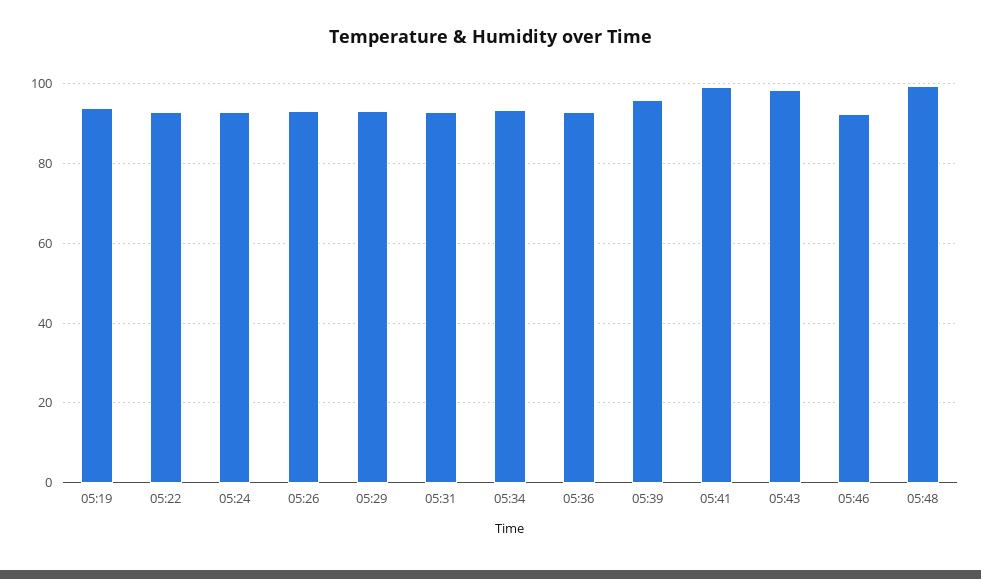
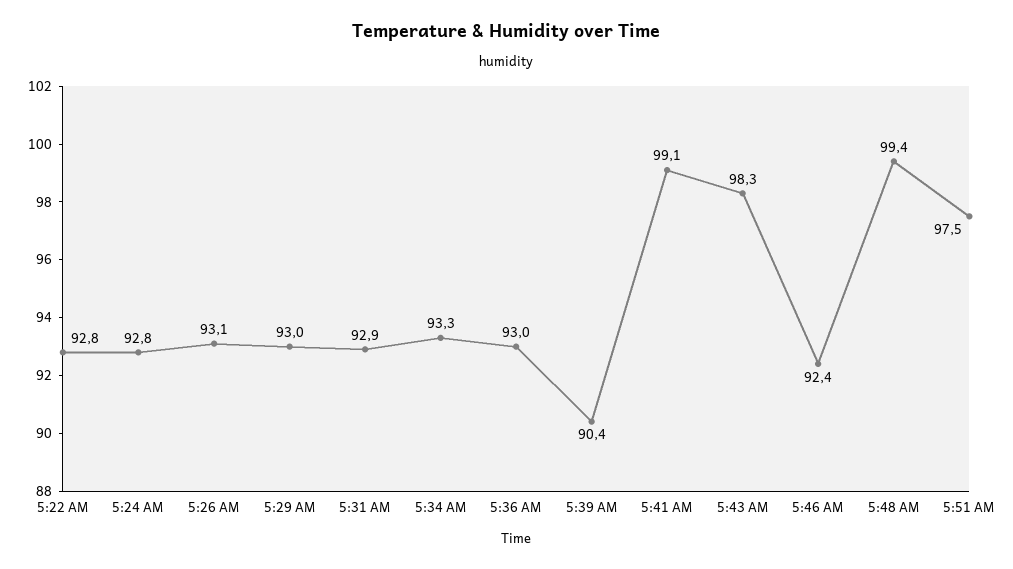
05:19: 94 -> none
05:39: 96 -> 90.4
5:51 AM: none -> 97.5

